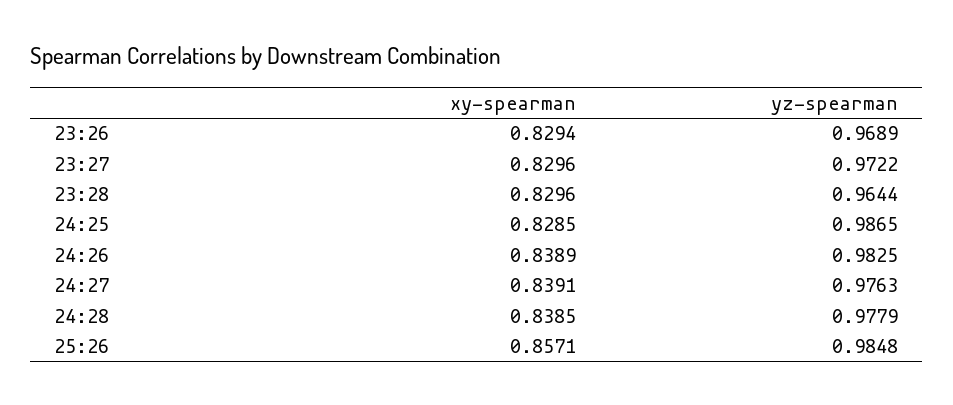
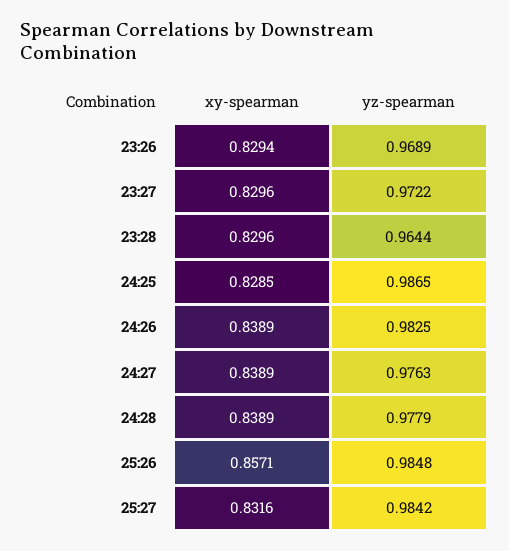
xy-spearman, 24:27: 0.8391 -> 0.8389
xy-spearman, 24:28: 0.8385 -> 0.8389
xy-spearman, 25:27: none -> 0.8316
yz-spearman, 25:27: none -> 0.9842

